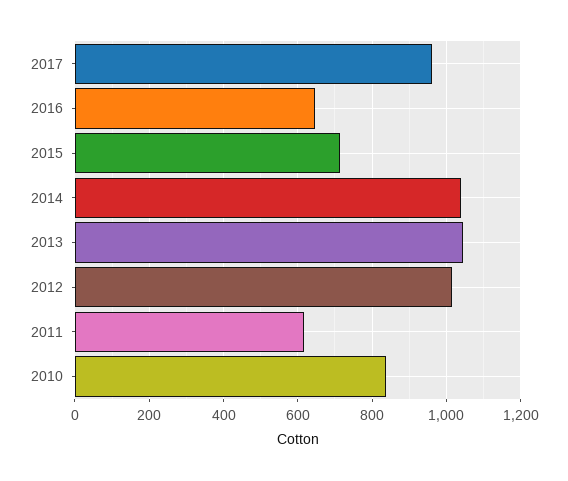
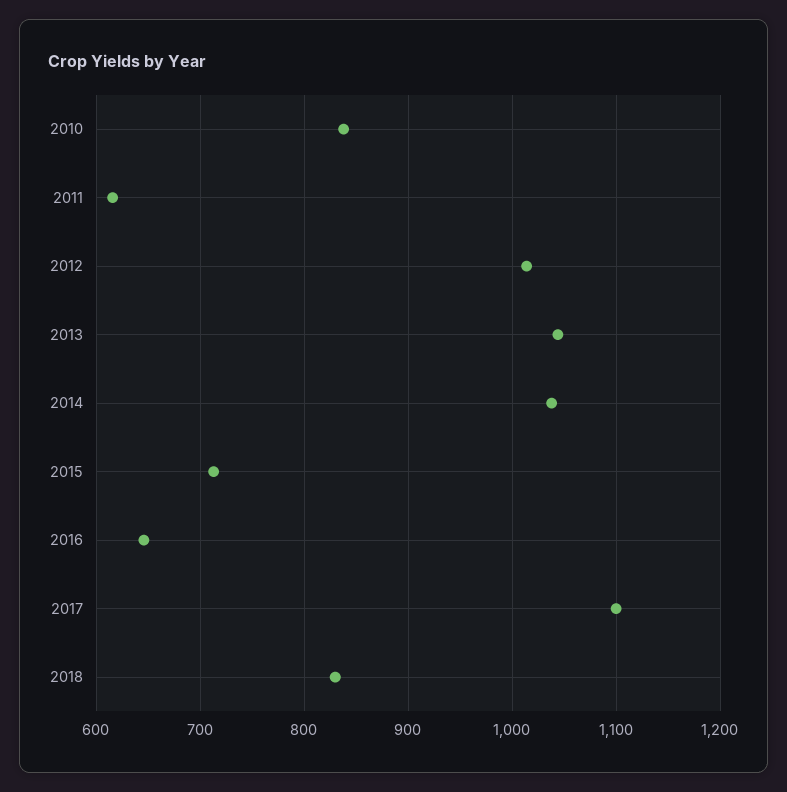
2017: 960 -> 1100
2018: none -> 830

